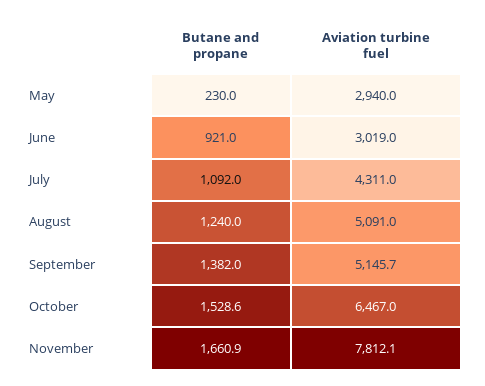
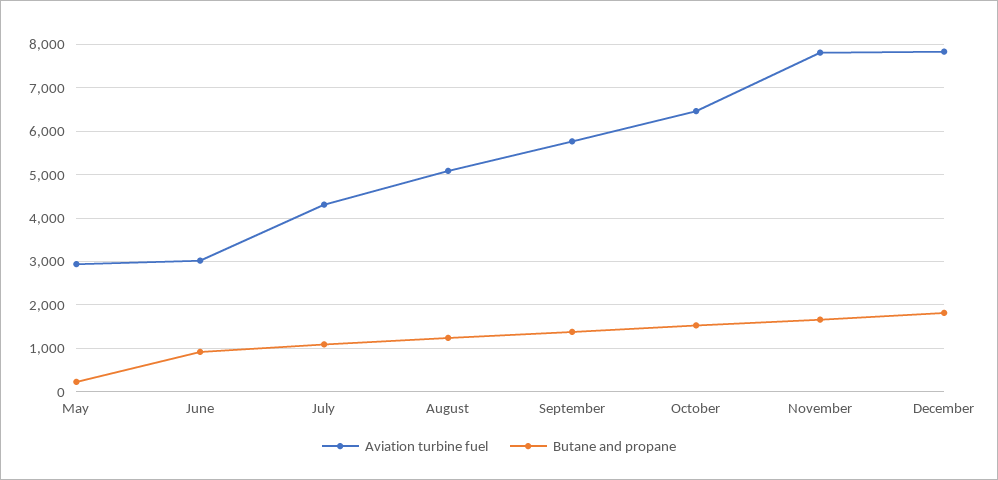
Aviation turbine fuel, September: 5145.7 -> 5800
Aviation turbine fuel, December: none -> 7800
Butane and propane, December: none -> 1800

